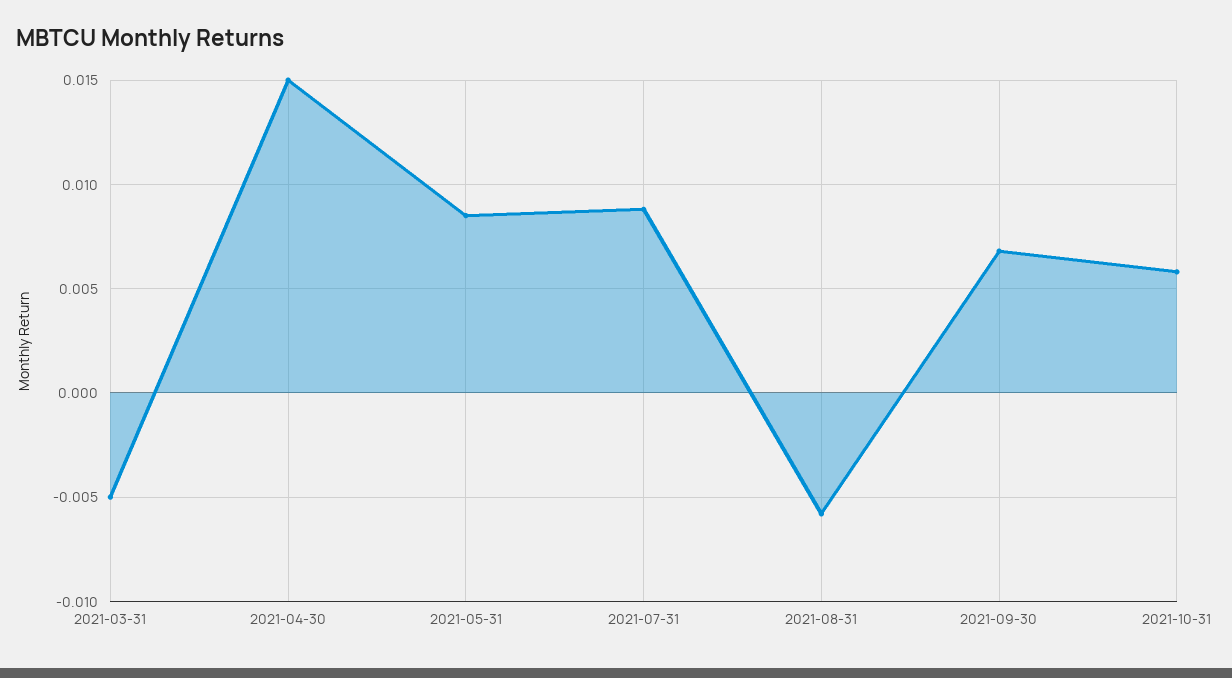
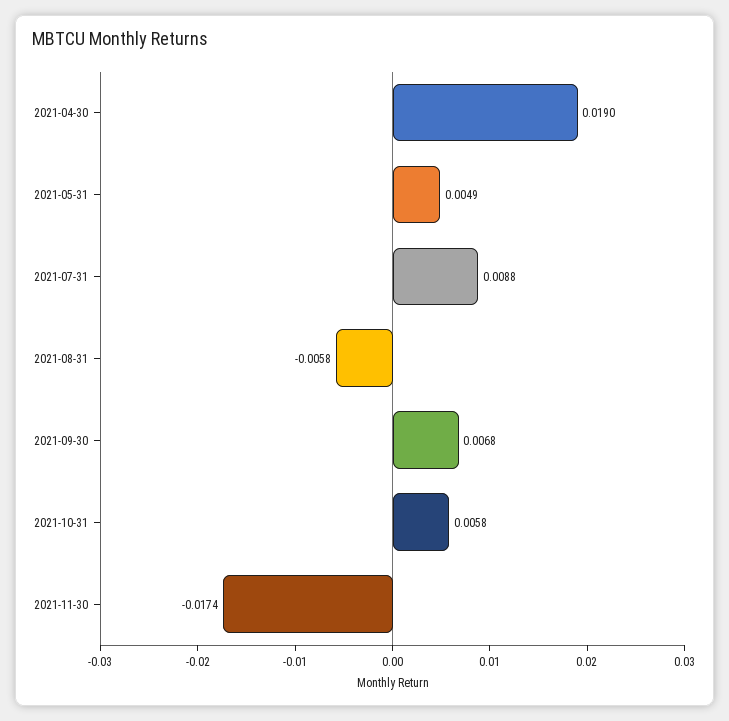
2021-03-31: -0.005 -> none
2021-04-30: 0.015 -> 0.019
2021-05-31: 0.0085 -> 0.0049
2021-11-30: none -> -0.0174

